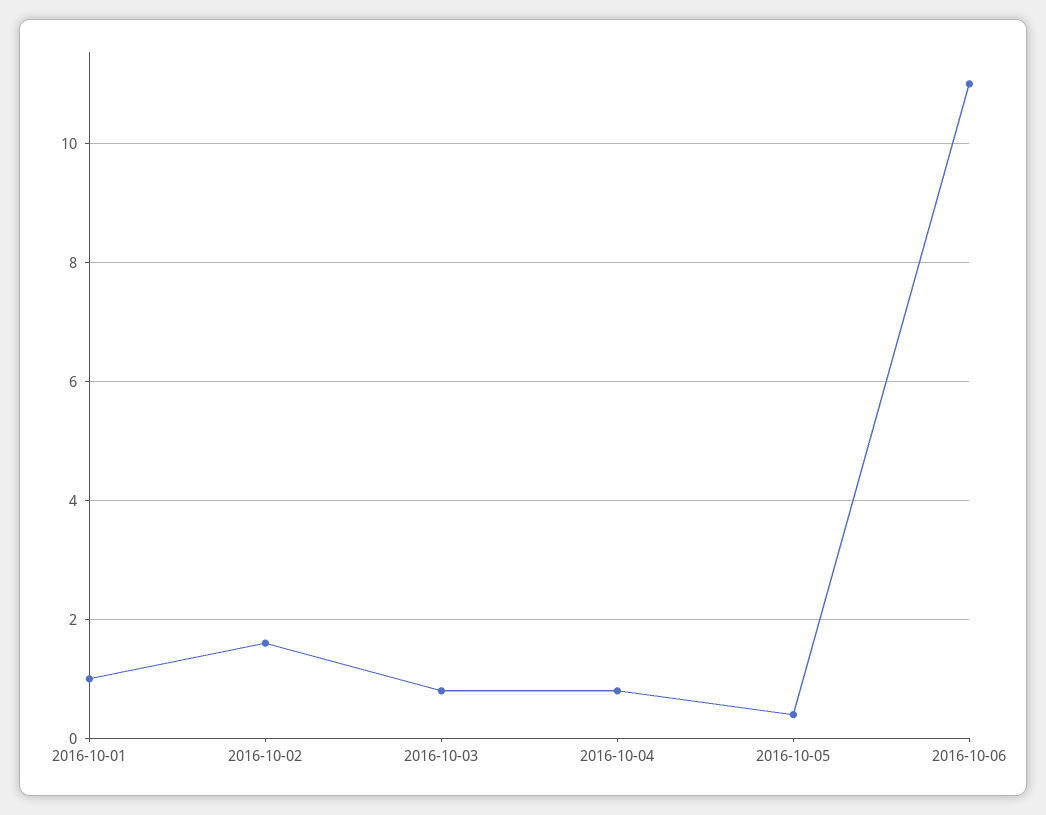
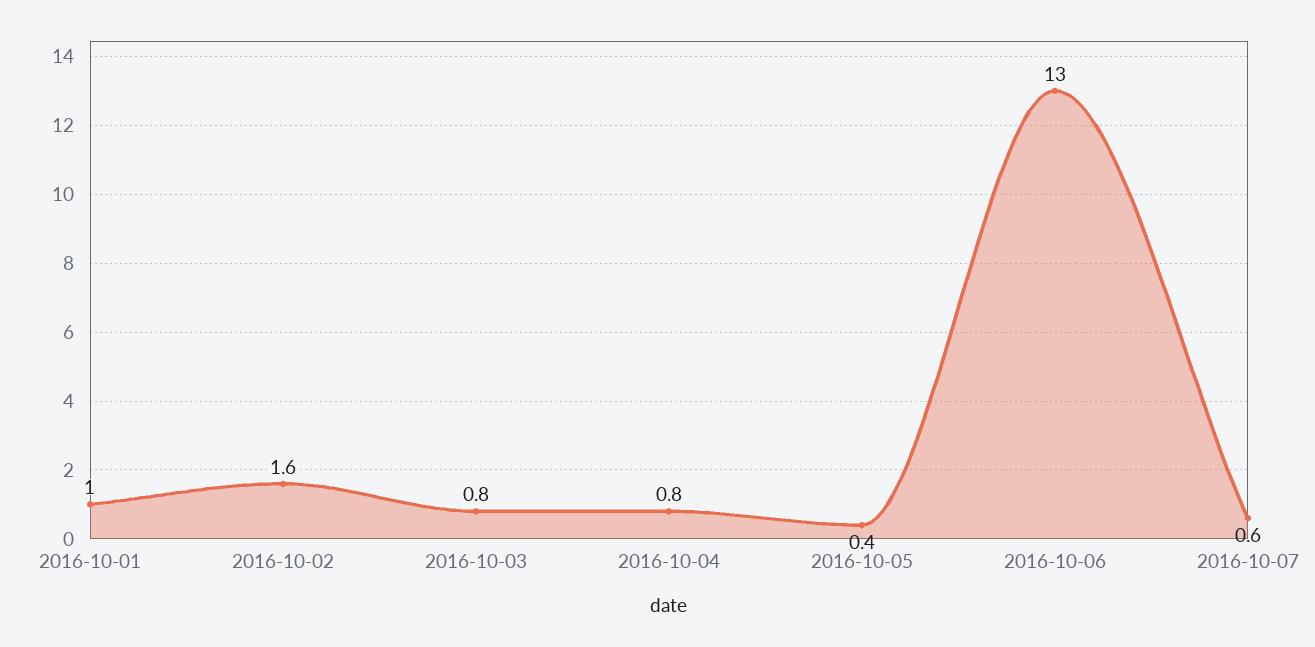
2016-10-06: 11 -> 13
2016-10-07: none -> 0.6

